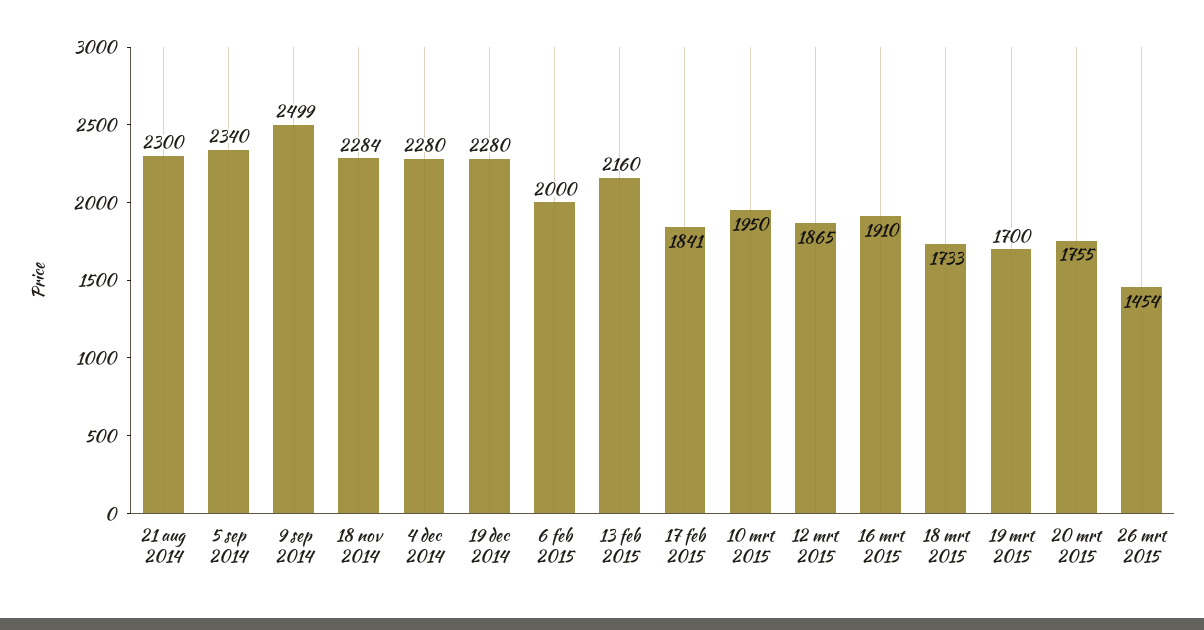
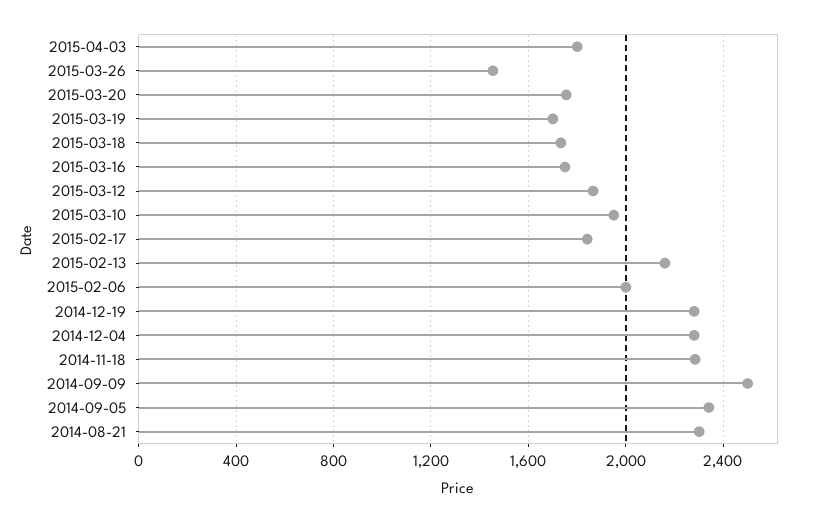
16 mrt 2015: 1910 -> 1750
2015-04-03: none -> 1800

